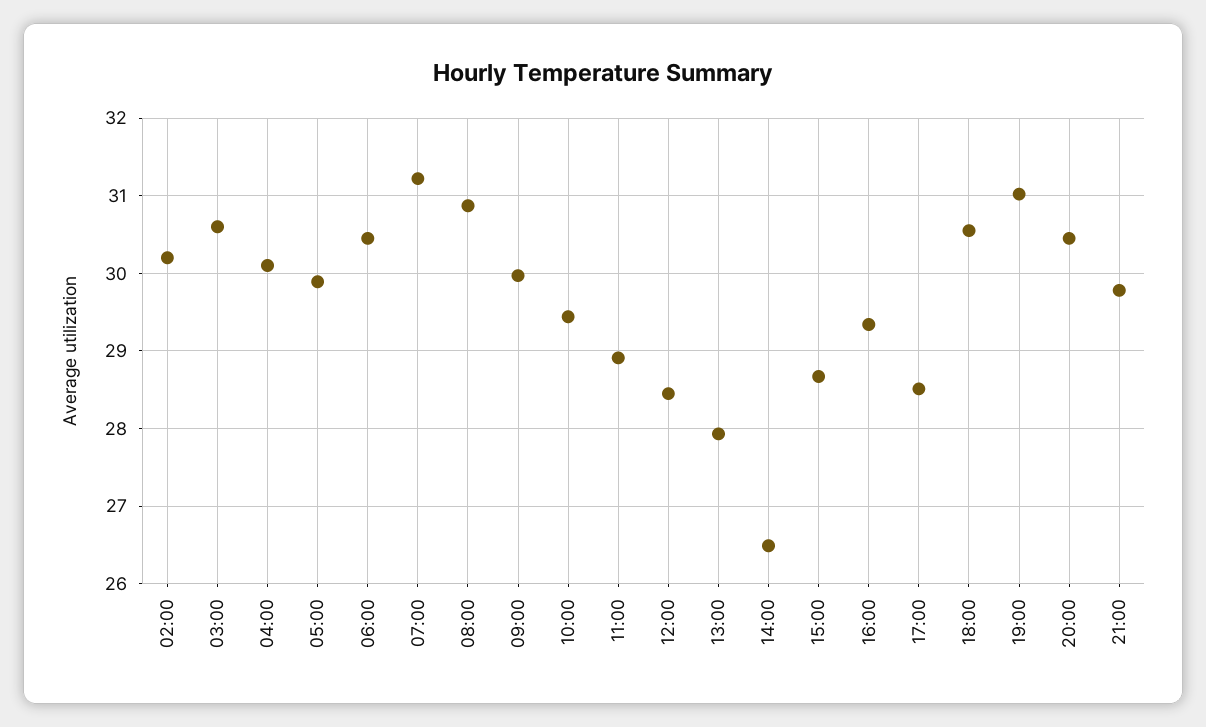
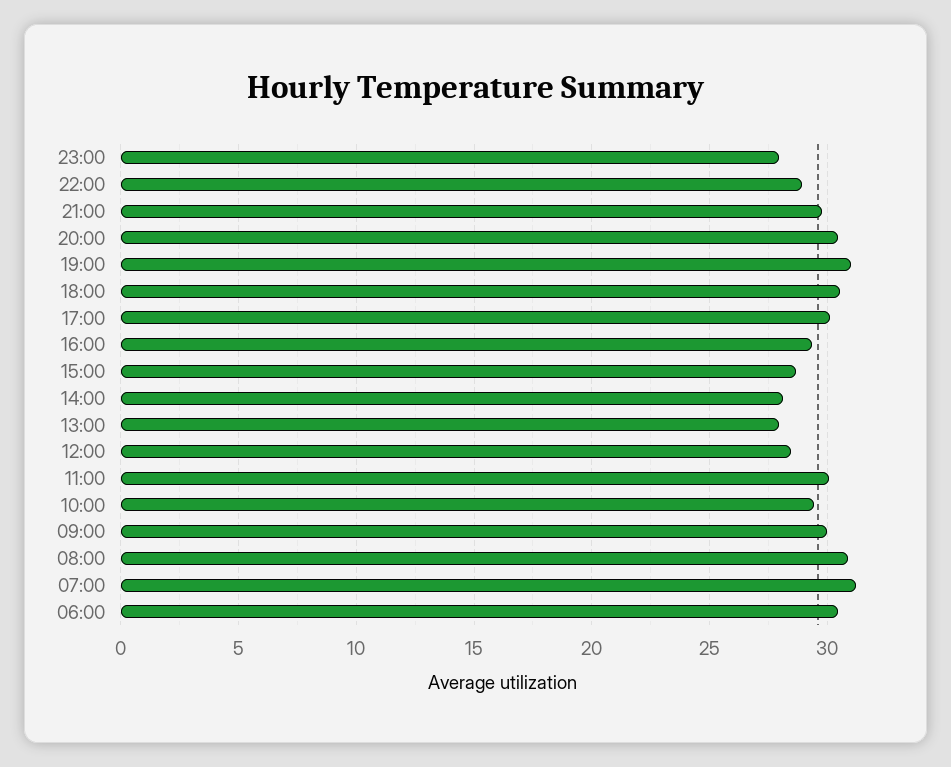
02:00: 30.2 -> none
03:00: 30.6 -> none
04:00: 30.1 -> none
05:00: 29.9 -> none
11:00: 28.9 -> 30
14:00: 26.5 -> 28
17:00: 28.5 -> 30
23:00: none -> 28
22:00: none -> 29

